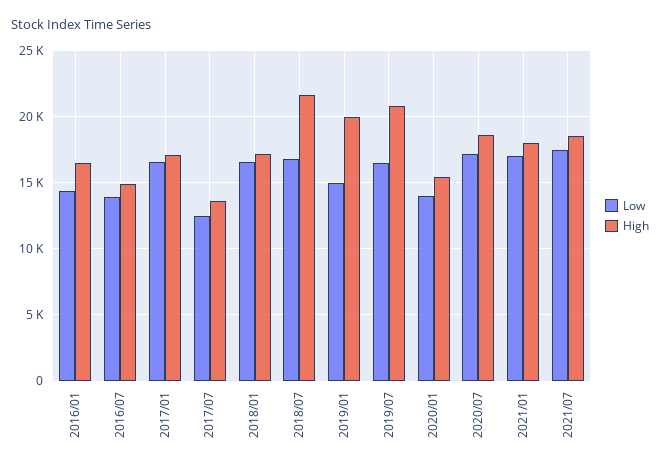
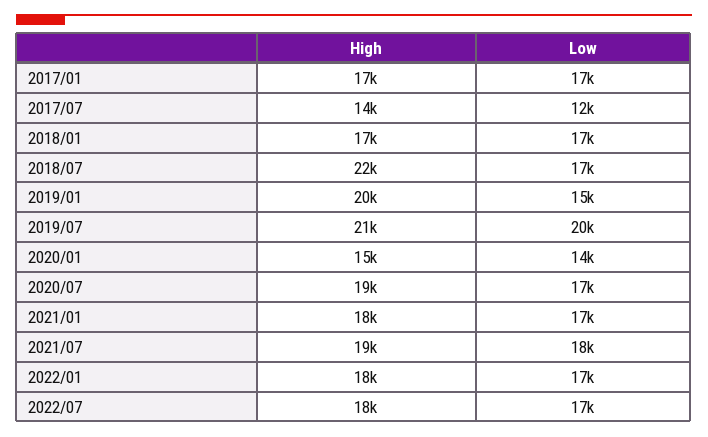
Low, 2016/01: 14500 -> none
High, 2016/01: 16500 -> none
Low, 2016/07: 14000 -> none
High, 2016/07: 15000 -> none
Low, 2019/07: 16500 -> 20000
High, 2022/01: none -> 18000
Low, 2022/01: none -> 17000
High, 2022/07: none -> 18000
Low, 2022/07: none -> 17000

